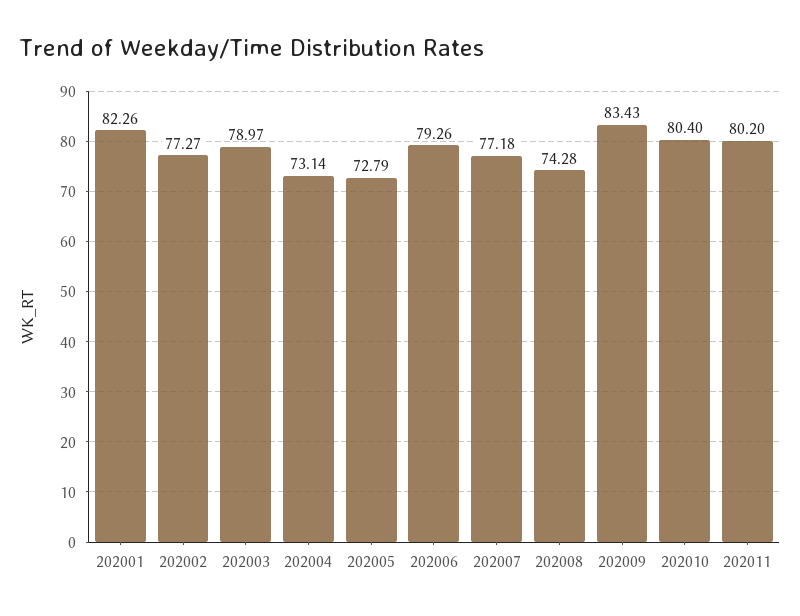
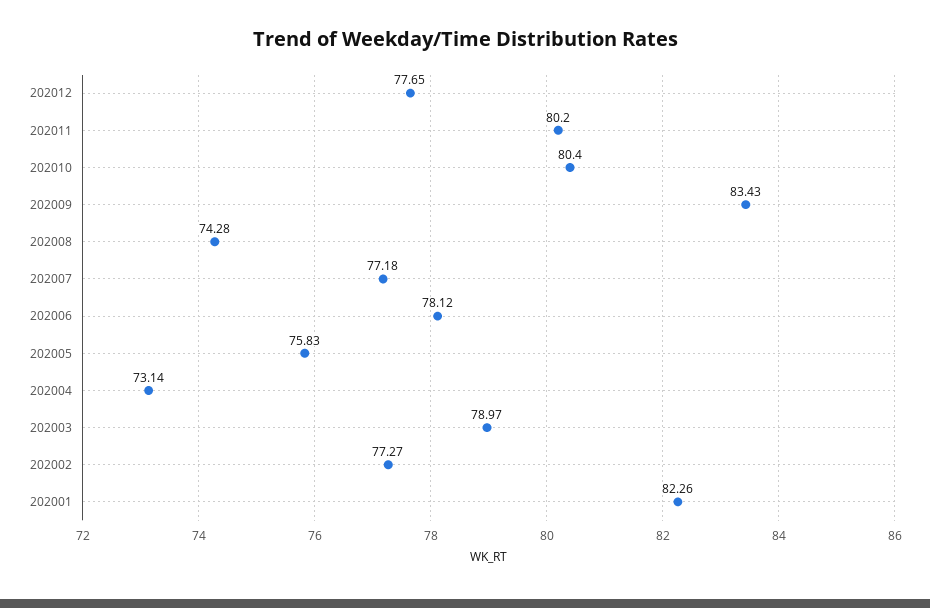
202005: 72.79 -> 75.83
202006: 79.26 -> 78.12
202012: none -> 77.65

